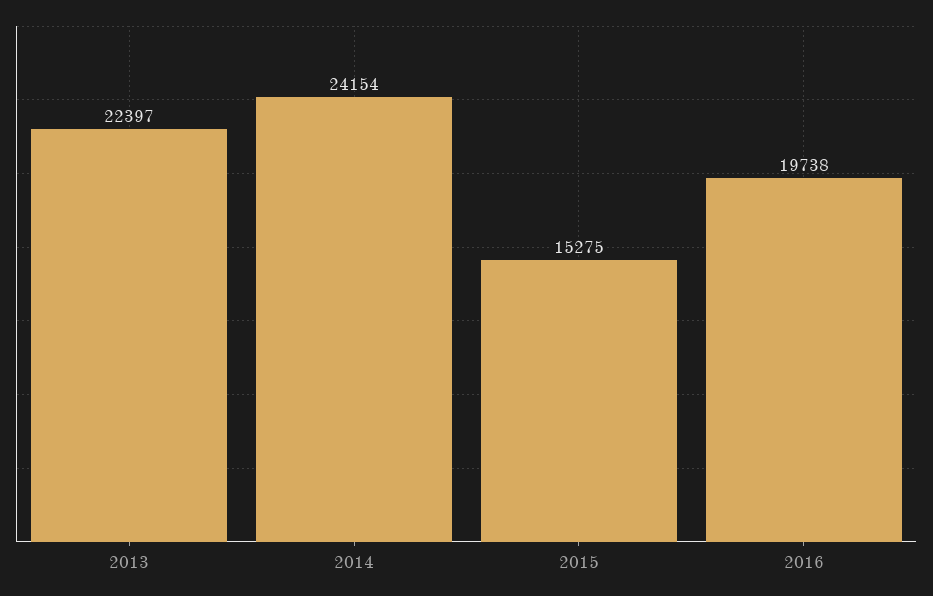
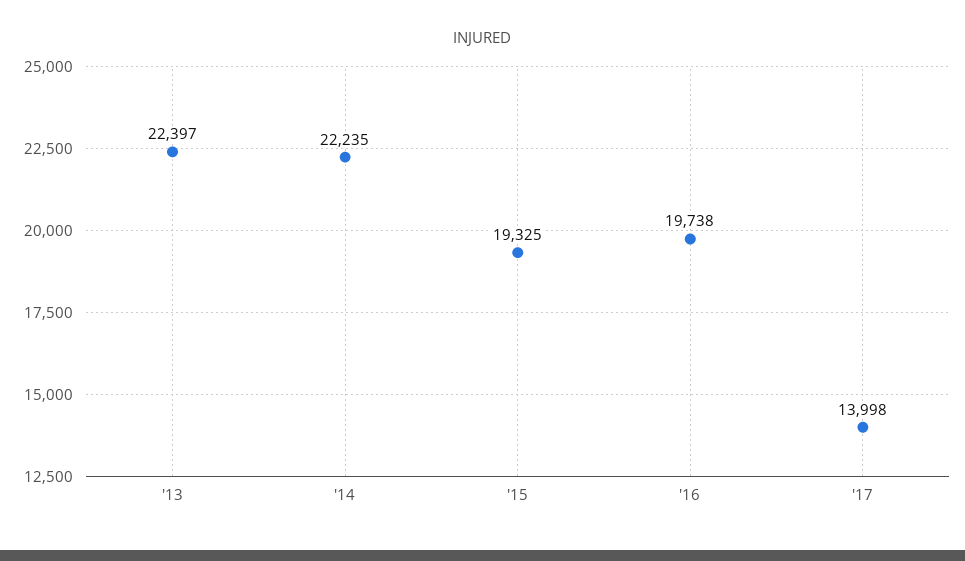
2014: 24154 -> 22235
2015: 15275 -> 19325
'17: none -> 13998

